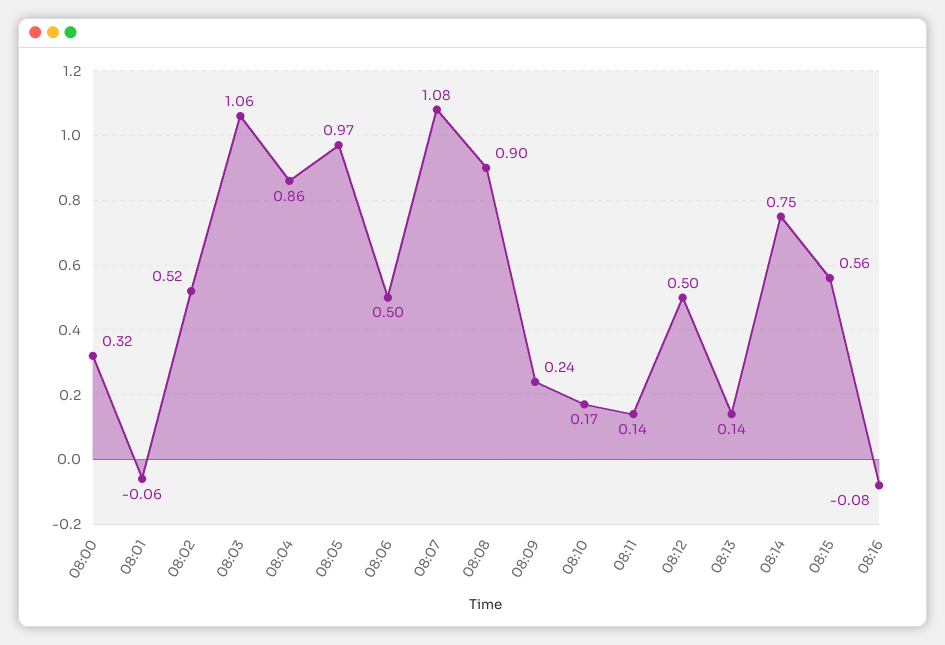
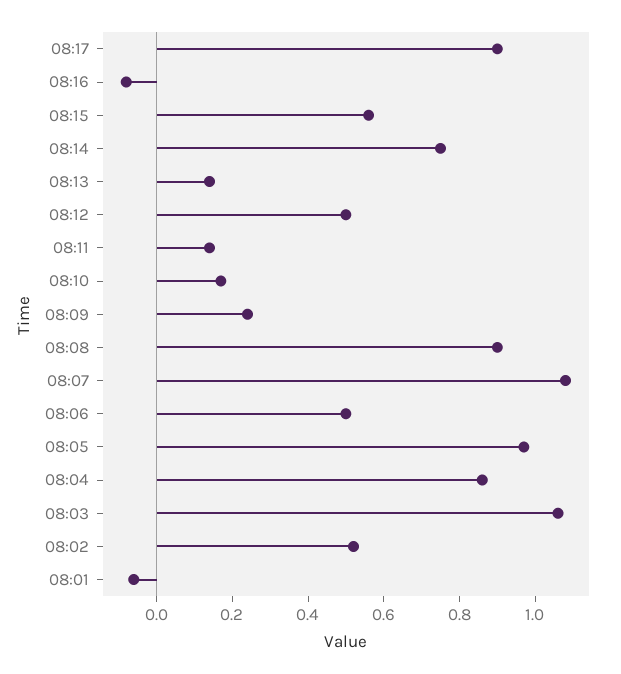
08:00: 0.32 -> none
08:17: none -> 0.9

